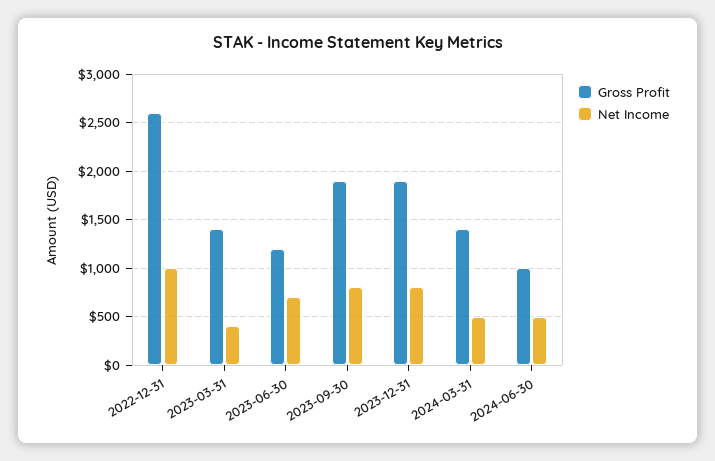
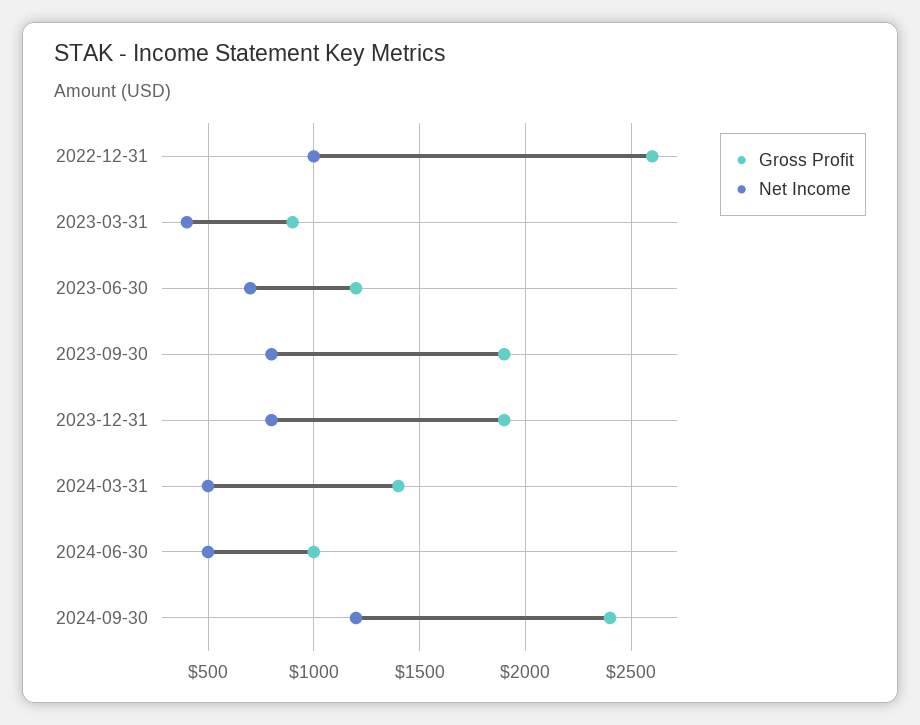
Gross Profit, 2023-03-31: 1400 -> 900
Gross Profit, 2024-09-30: none -> 2400
Net Income, 2024-09-30: none -> 1200

